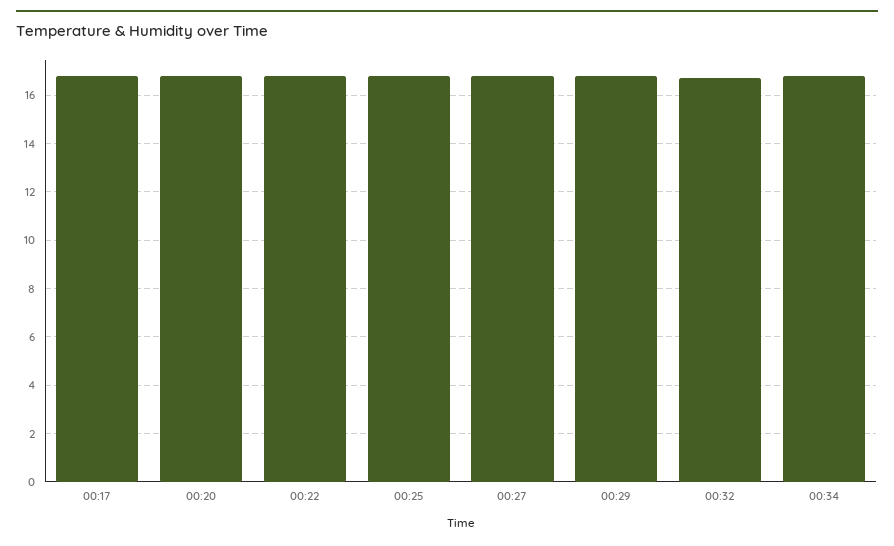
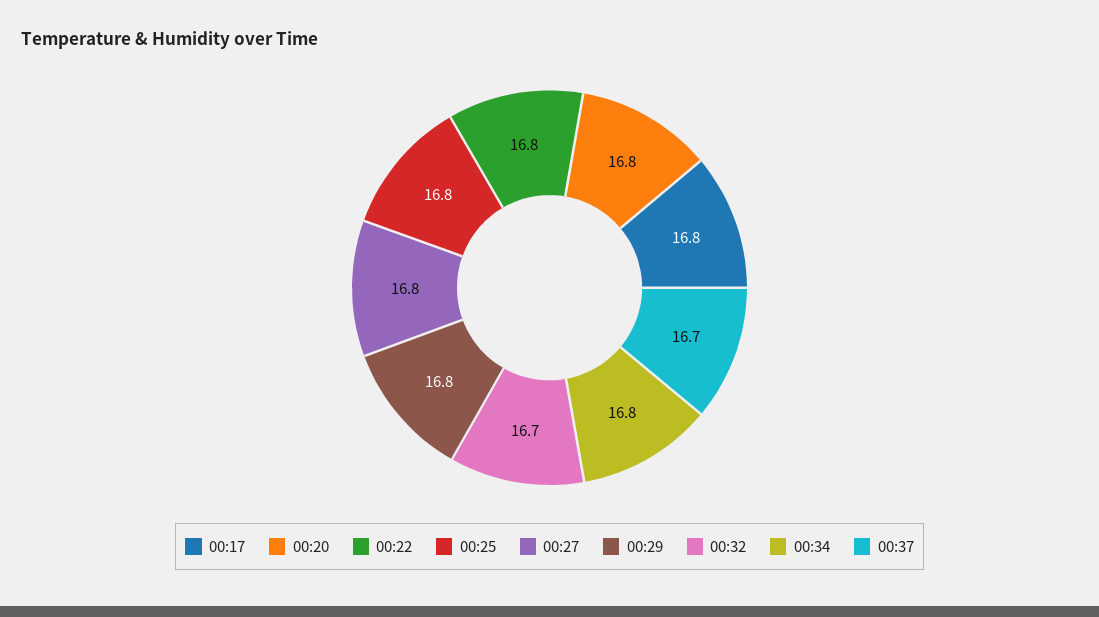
00:37: none -> 16.7

